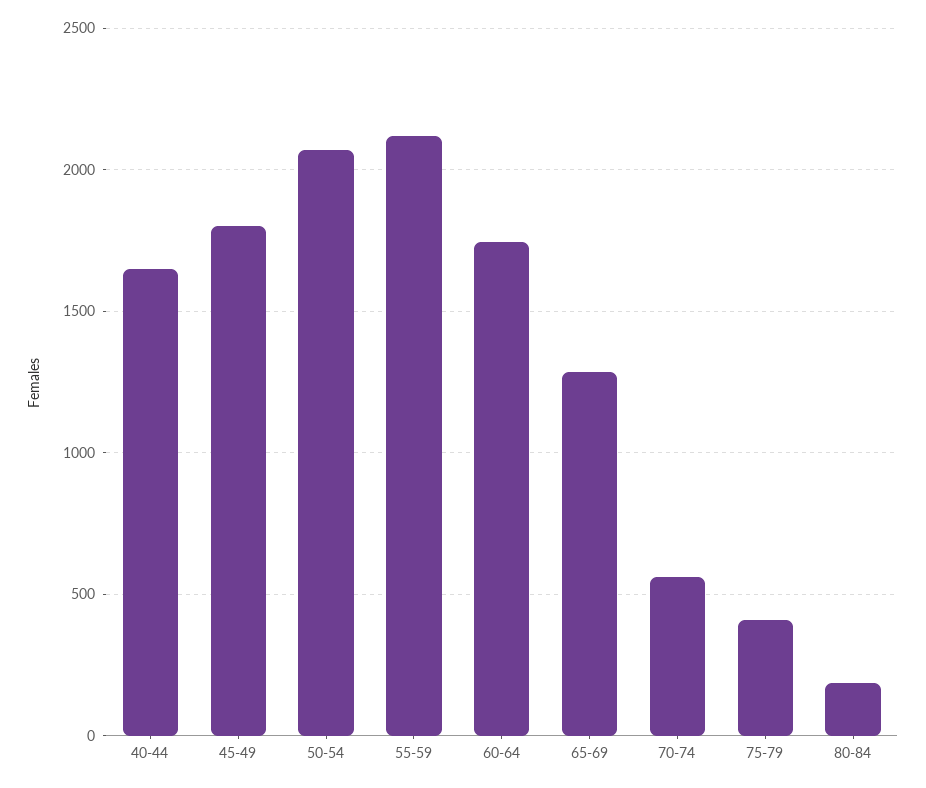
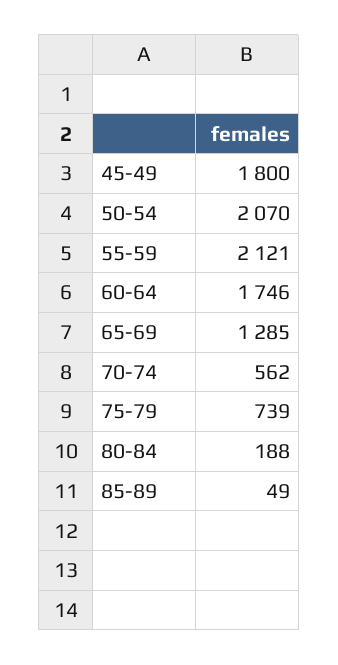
40-44: 1650 -> none
75-79: 400 -> 739
85-89: none -> 49

